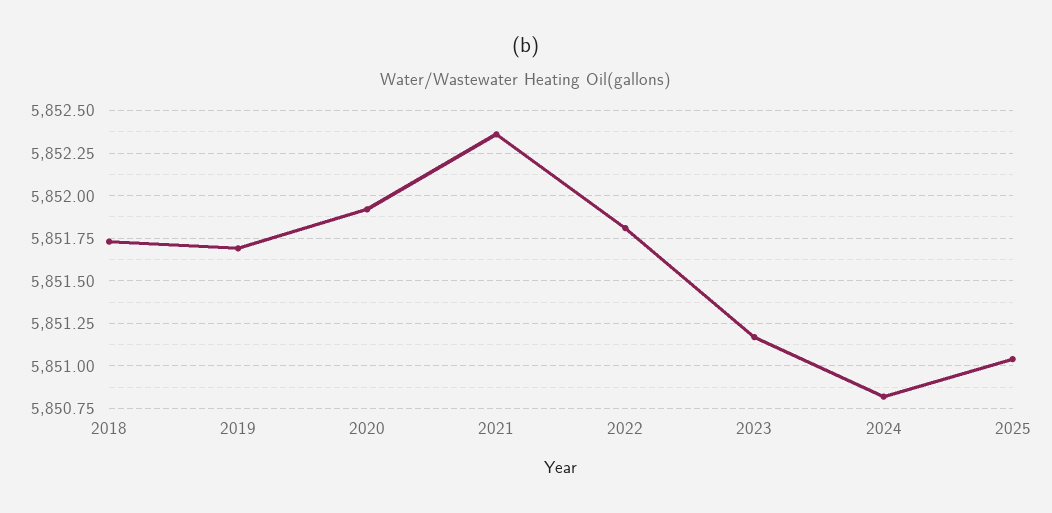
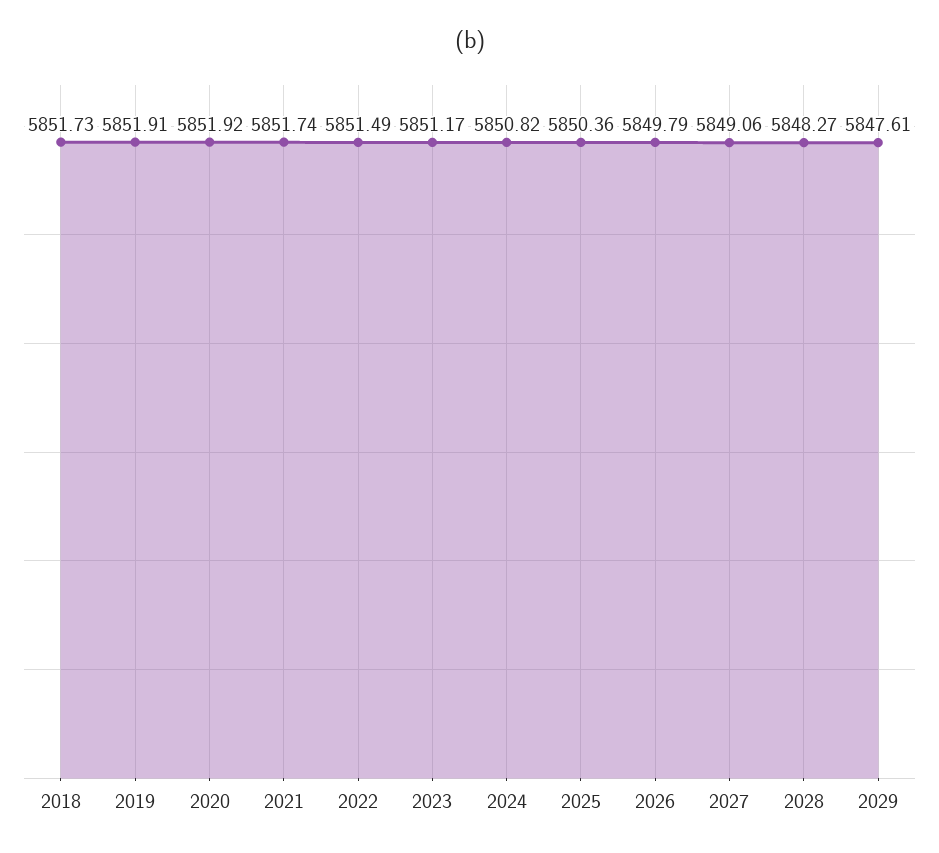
2019: 5851.7 -> 5851.91
2021: 5852.35 -> 5851.74
2022: 5851.8 -> 5851.49
2025: 5851.05 -> 5850.36
2026: none -> 5849.79
2027: none -> 5849.06
2028: none -> 5848.27
2029: none -> 5847.61

